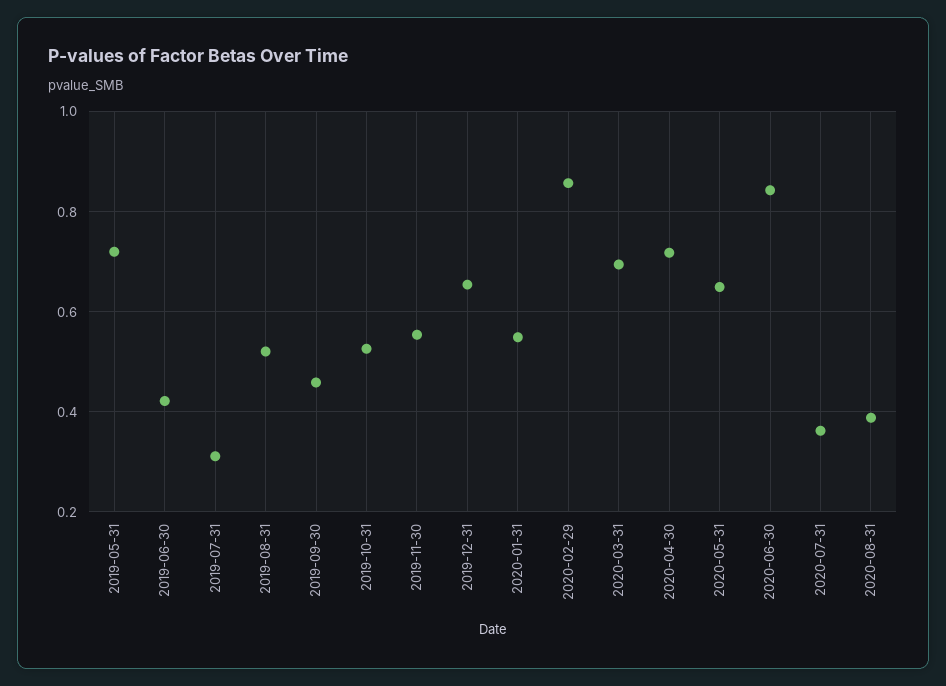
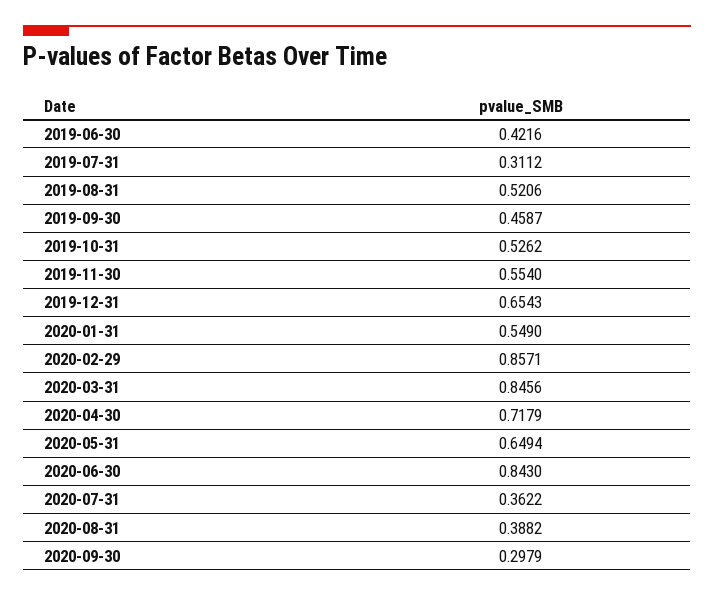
2019-05-31: 0.72 -> none
2020-03-31: 0.7 -> 0.8456
2020-09-30: none -> 0.2979

